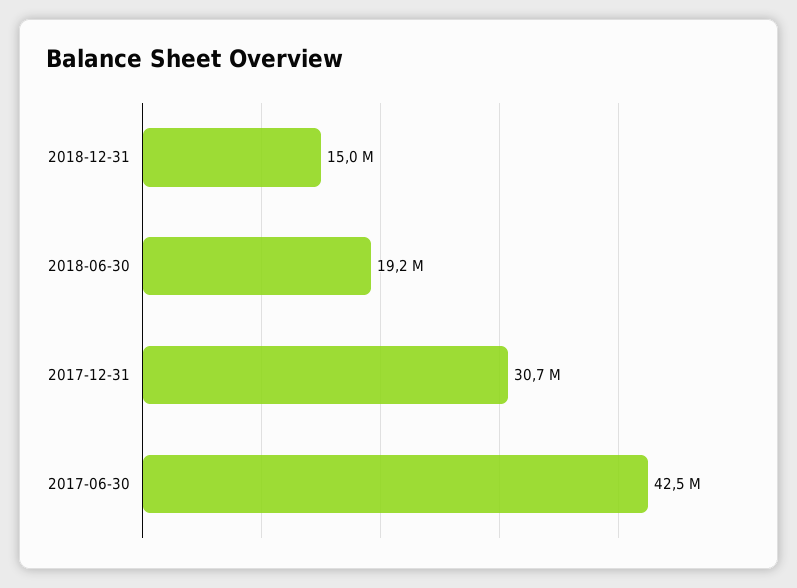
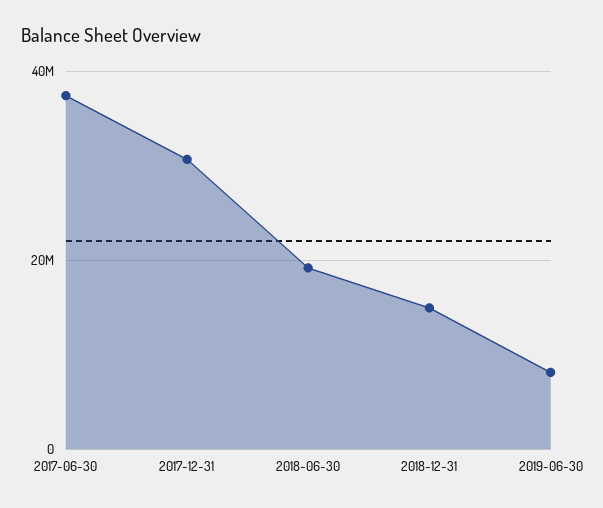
2017-06-30: 42500000 -> 38000000
2019-06-30: none -> 8000000

